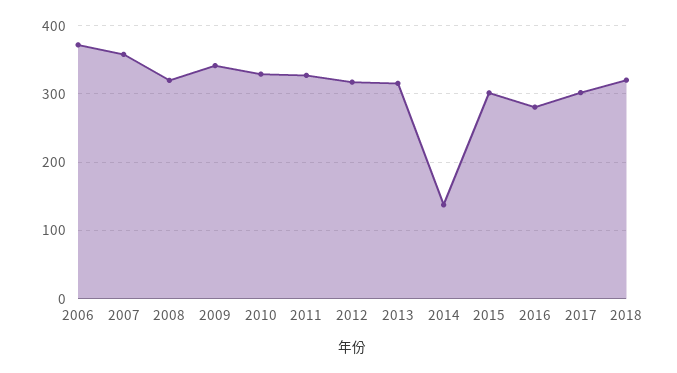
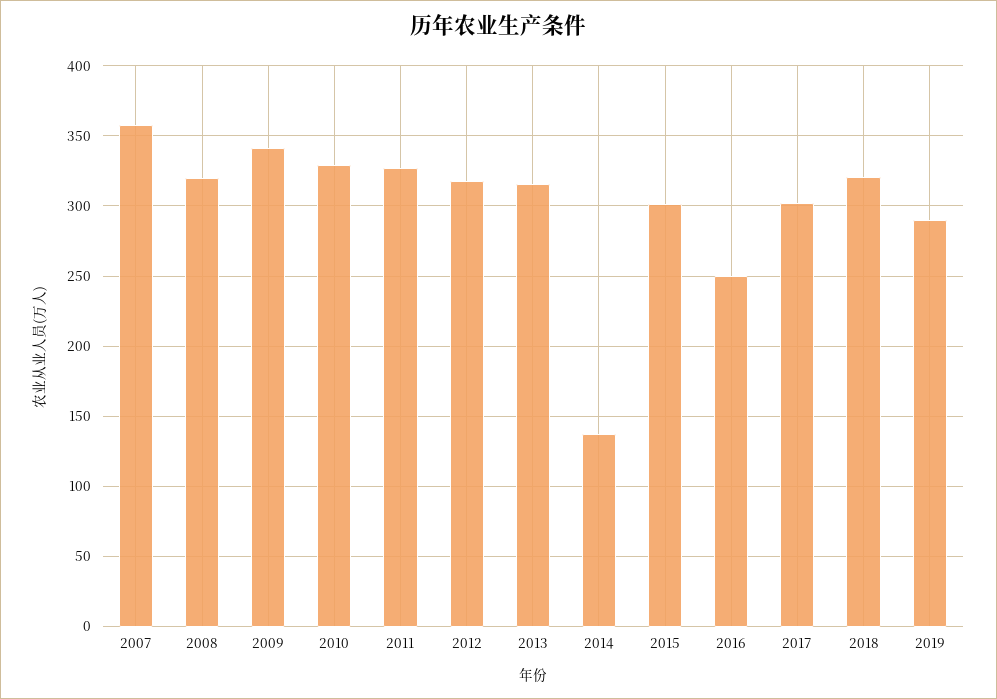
2006: 370 -> none
2016: 280 -> 250
2019: none -> 290

